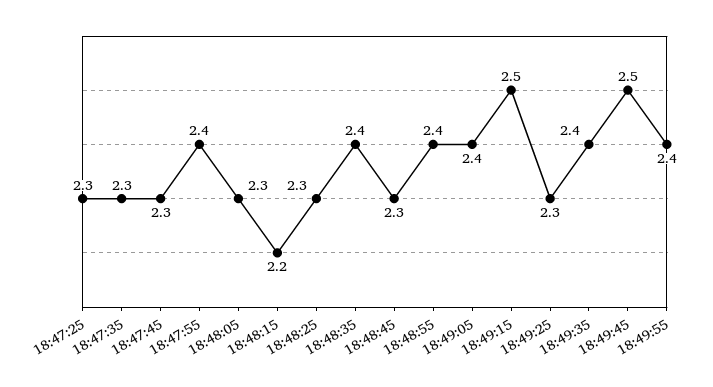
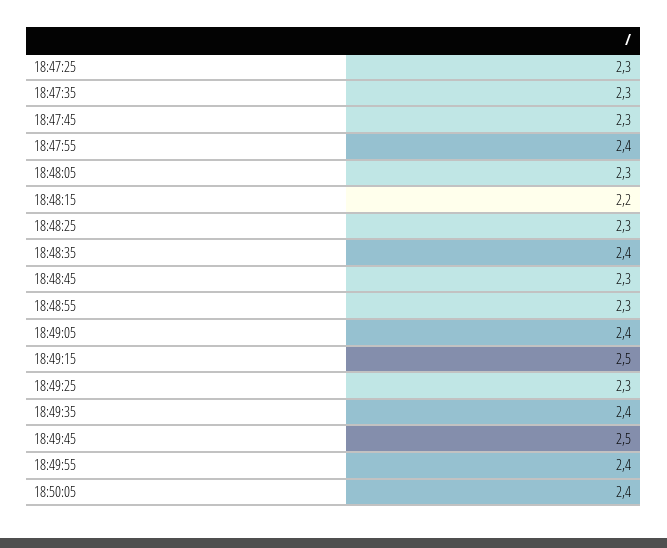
18:48:55: 2.4 -> 2.3
18:50:05: none -> 2.4

